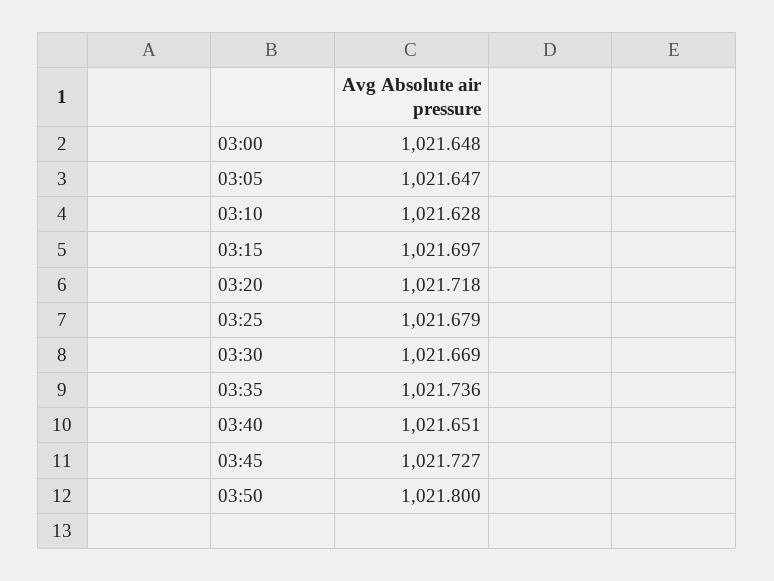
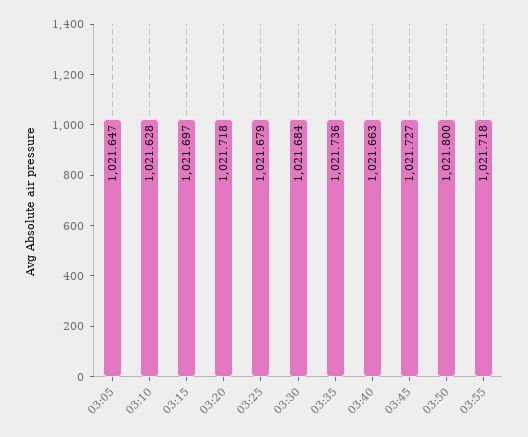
03:00: 1021.648 -> none
03:30: 1021.669 -> 1021.684
03:40: 1021.651 -> 1021.663
03:55: none -> 1021.718

